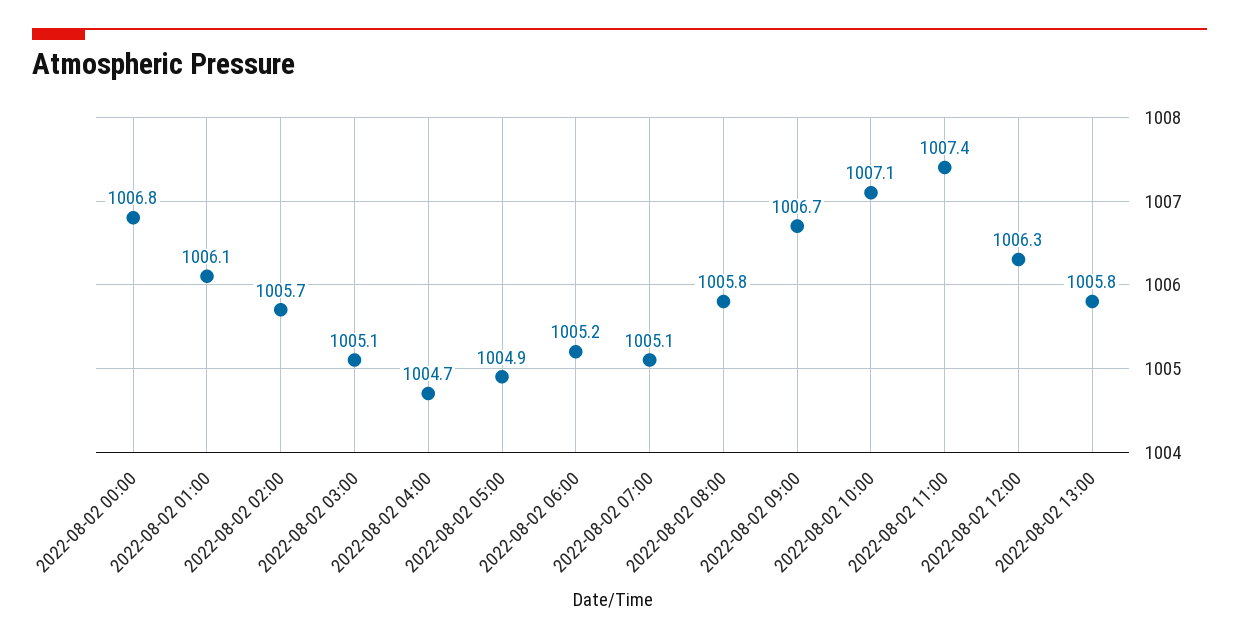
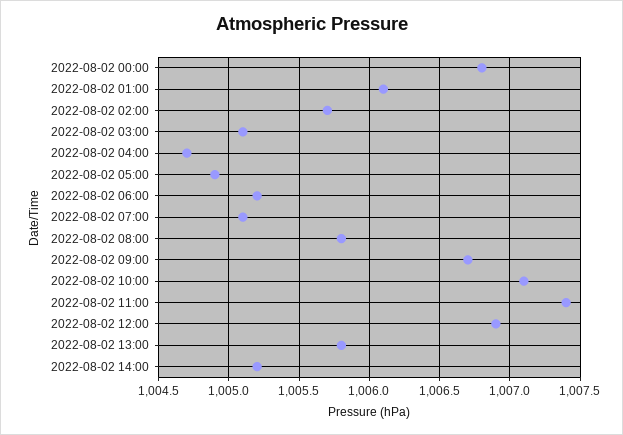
2022-08-02 12:00: 1006.3 -> 1006.9
2022-08-02 14:00: none -> 1005.2

